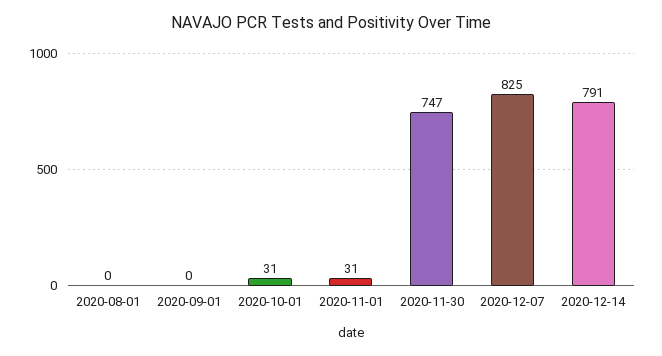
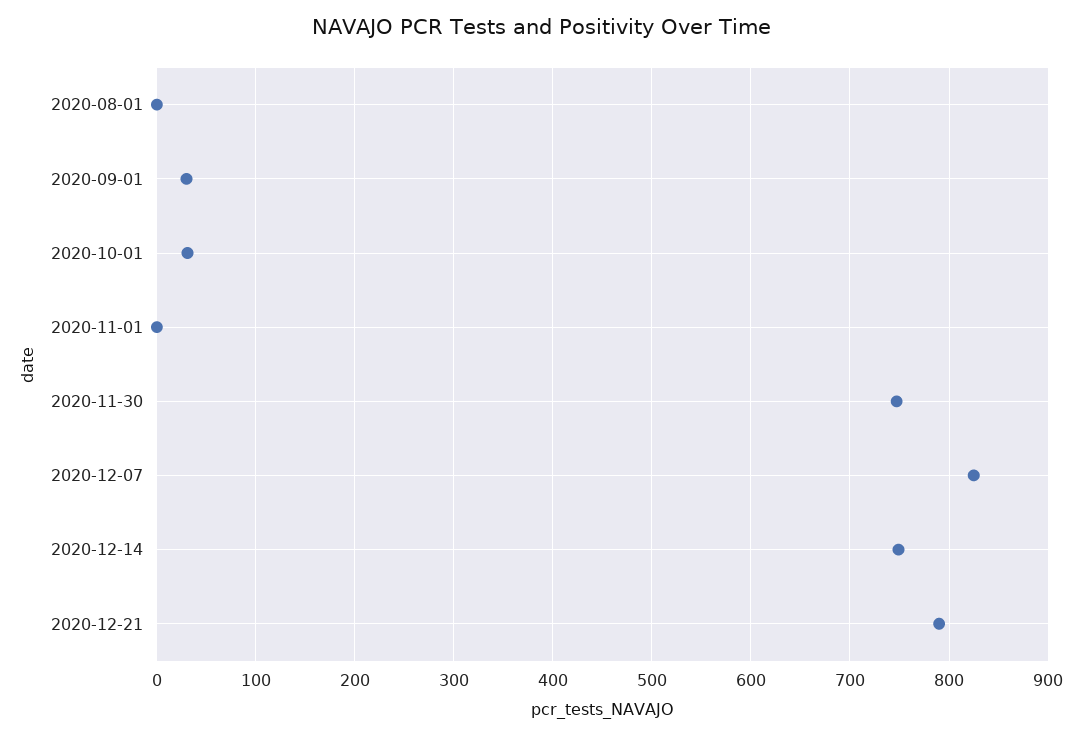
2020-09-01: 0 -> 30
2020-11-01: 31 -> 0
2020-12-14: 791 -> 750
2020-12-21: none -> 790

